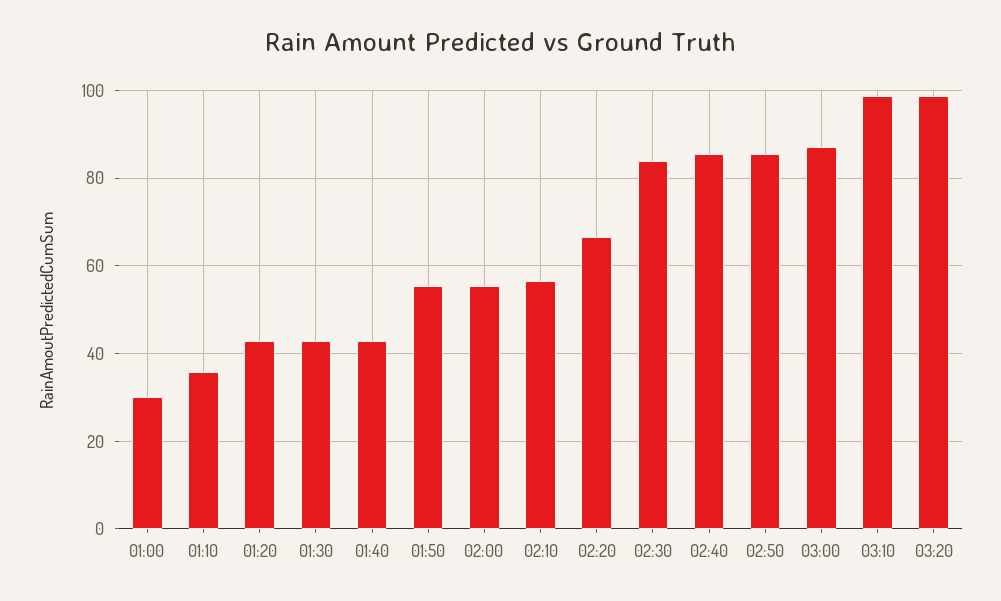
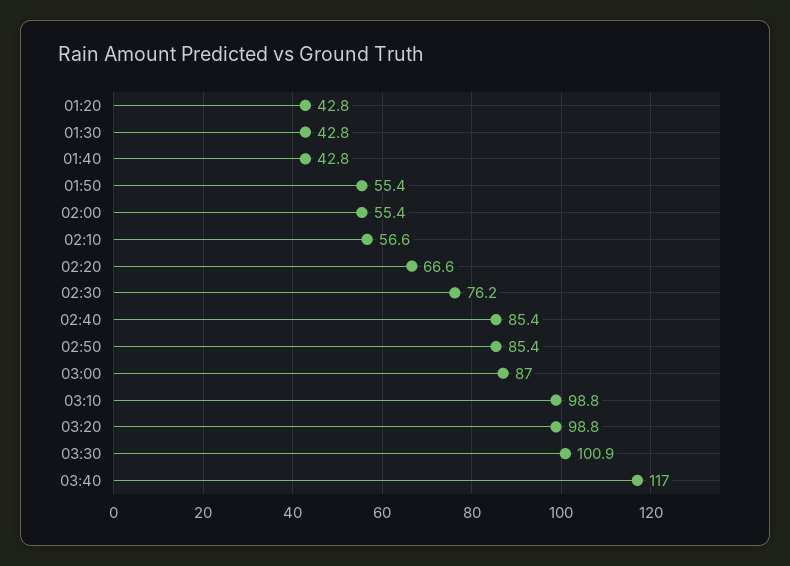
01:00: 30 -> none
01:10: 36 -> none
02:30: 84 -> 76.2
03:30: none -> 100.9
03:40: none -> 117

